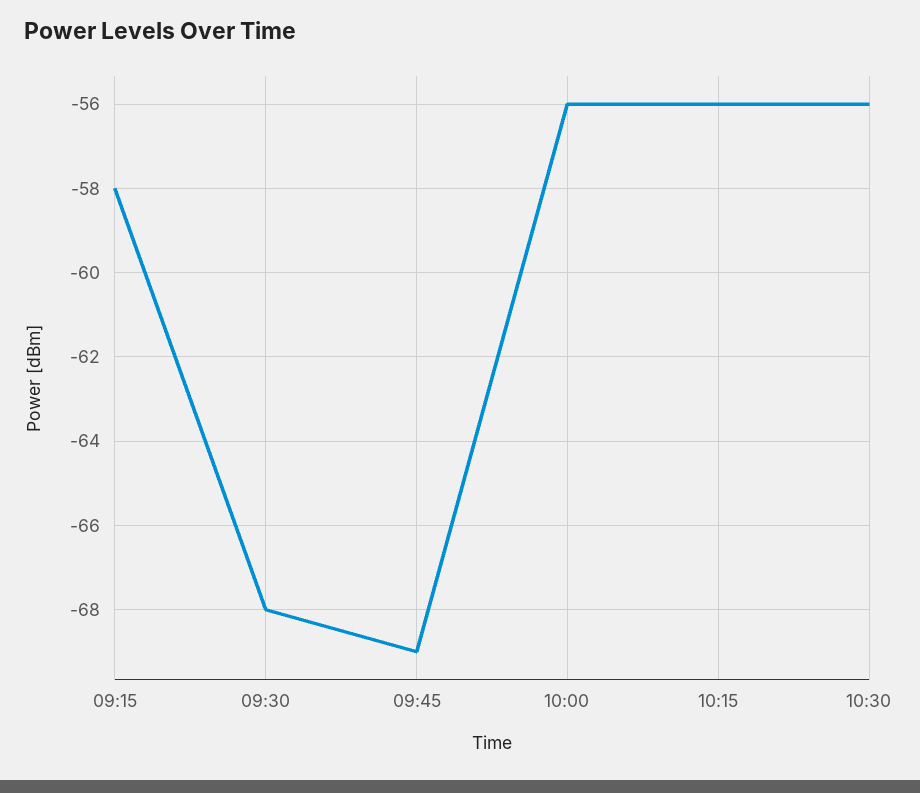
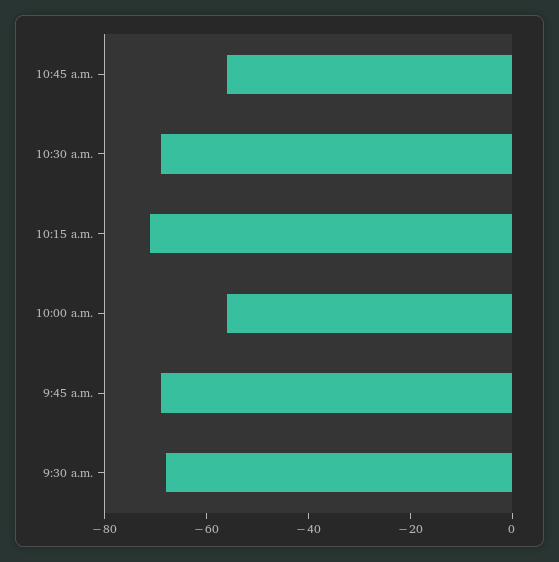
09:15: -58 -> none
10:15: -56 -> -70
10:30: -56 -> -70
10:45 a.m.: none -> -55

